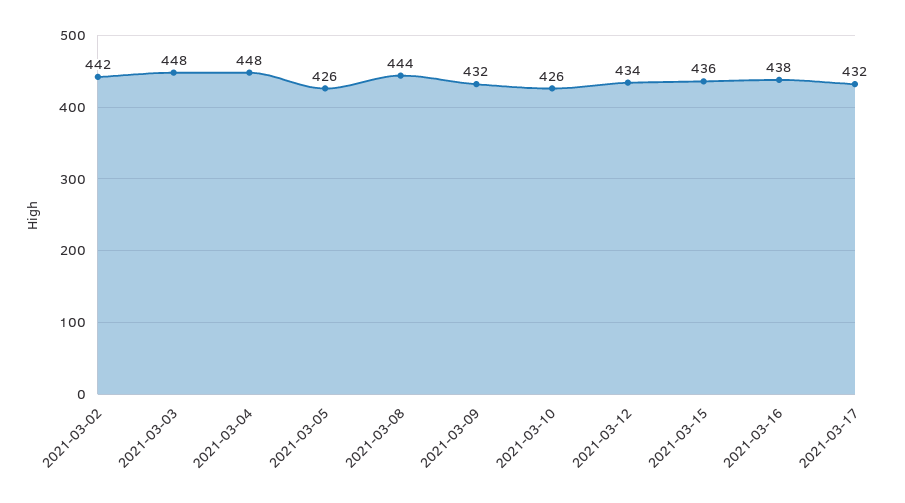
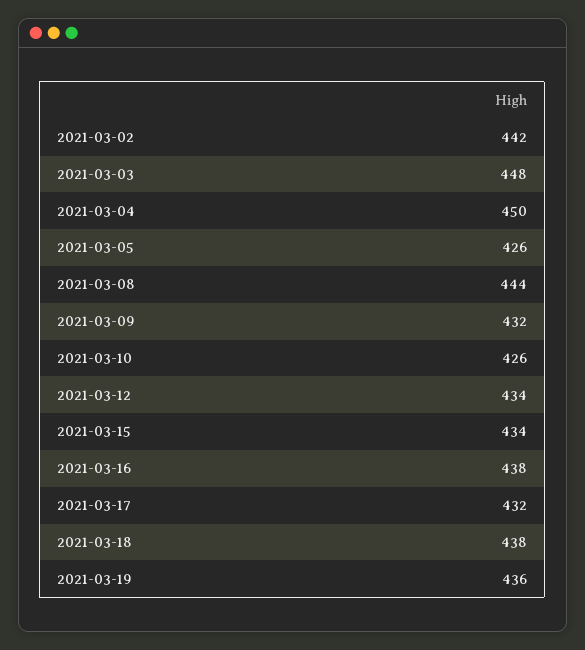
2021-03-04: 448 -> 450
2021-03-15: 436 -> 434
2021-03-18: none -> 438
2021-03-19: none -> 436

